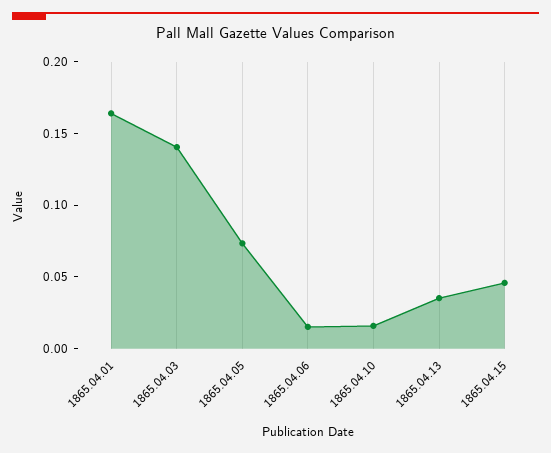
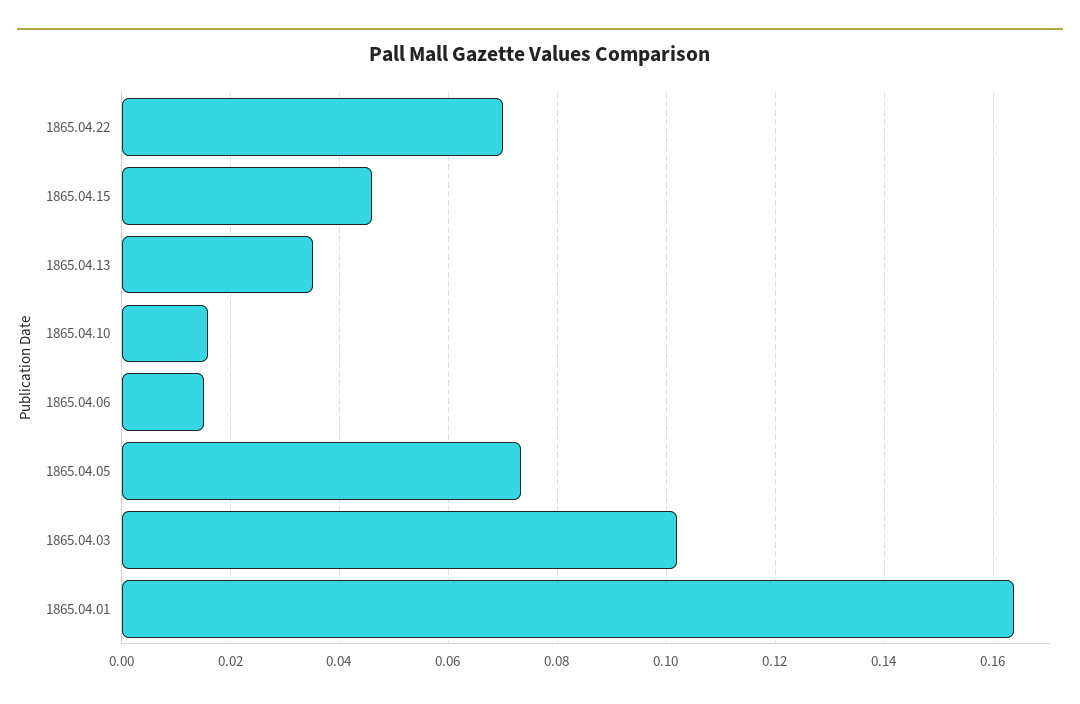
1865.04.03: 0.14 -> 0.102
1865.04.22: none -> 0.07

